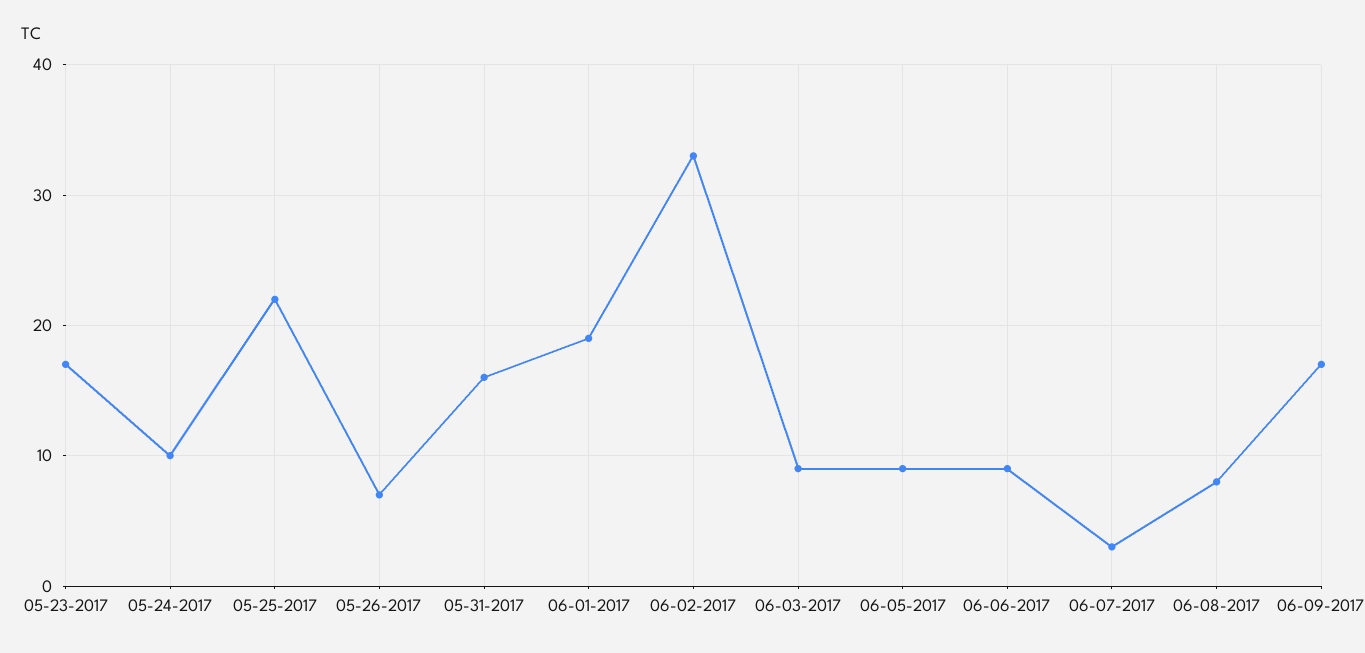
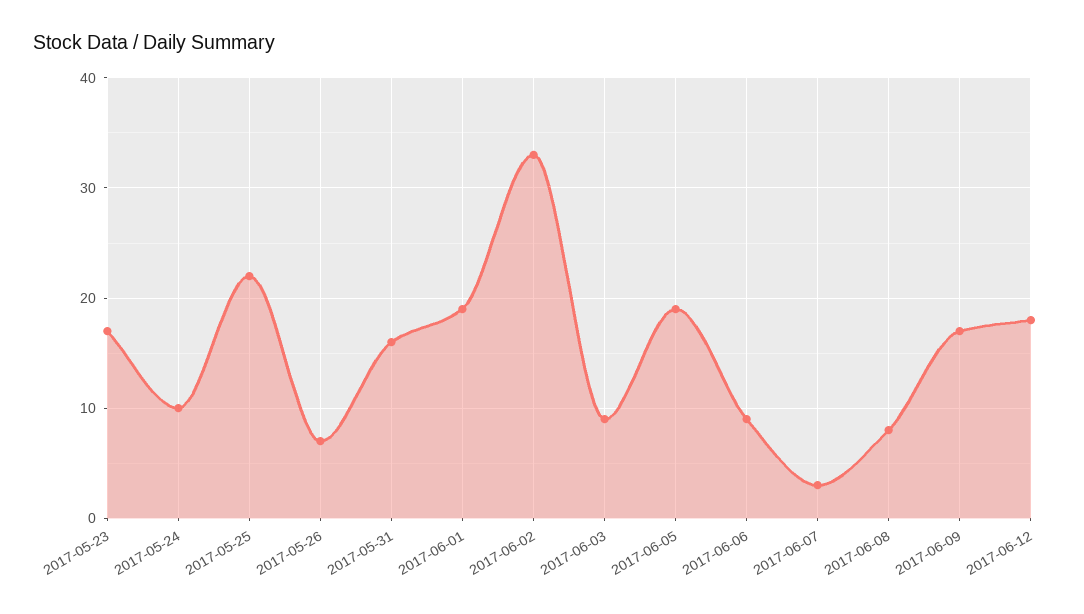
06-05-2017: 9 -> 19
2017-06-12: none -> 18

